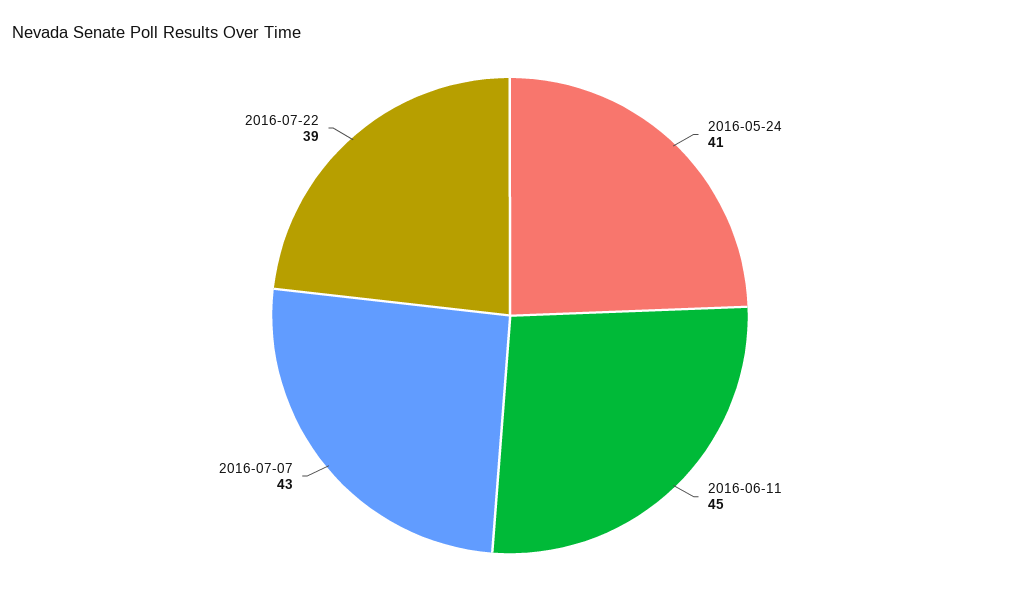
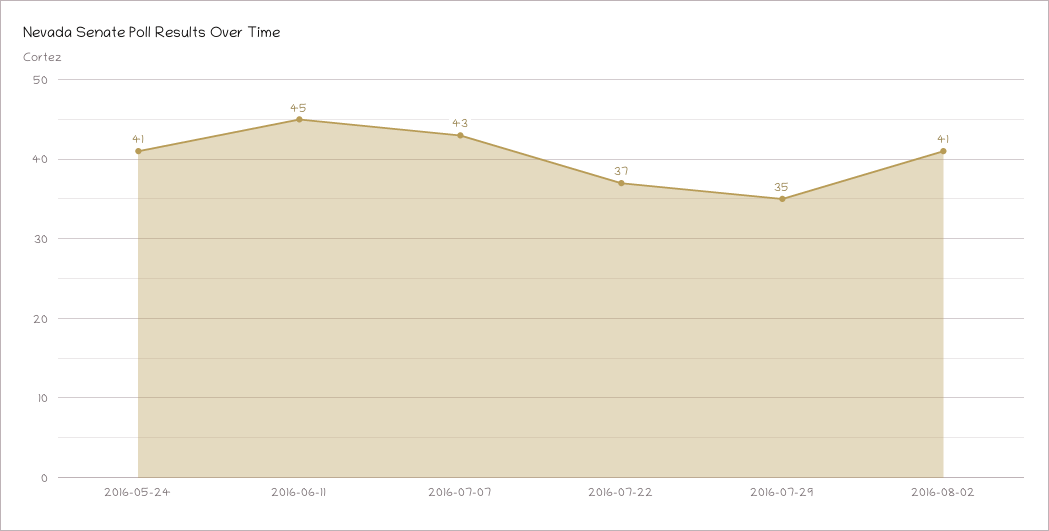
2016-07-22: 39 -> 37
2016-07-29: none -> 35
2016-08-02: none -> 41

